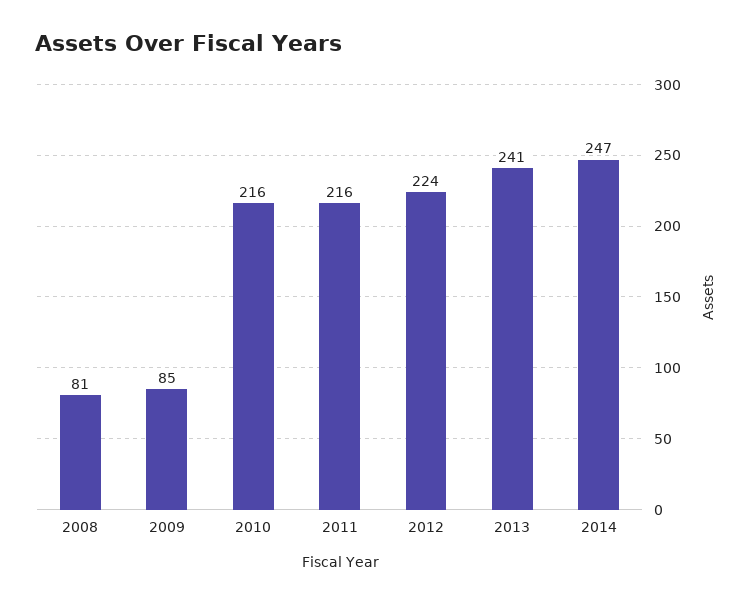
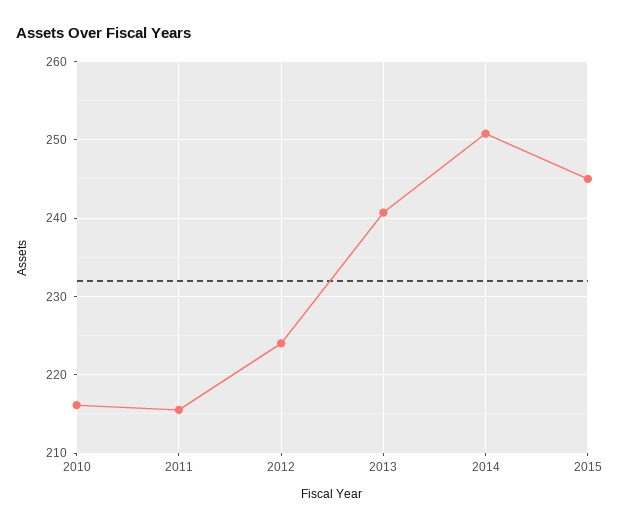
2008: 81 -> none
2009: 85 -> none
2014: 247 -> 251
2015: none -> 245

